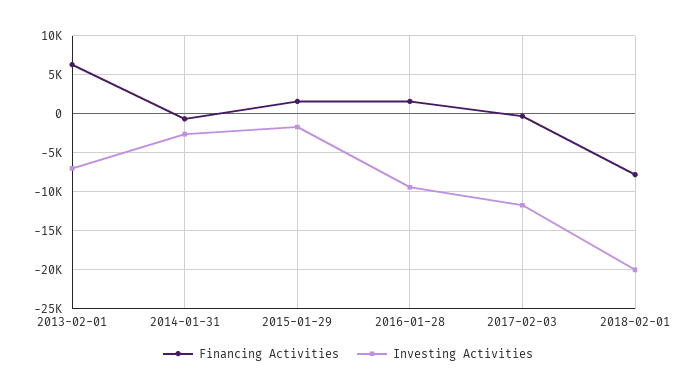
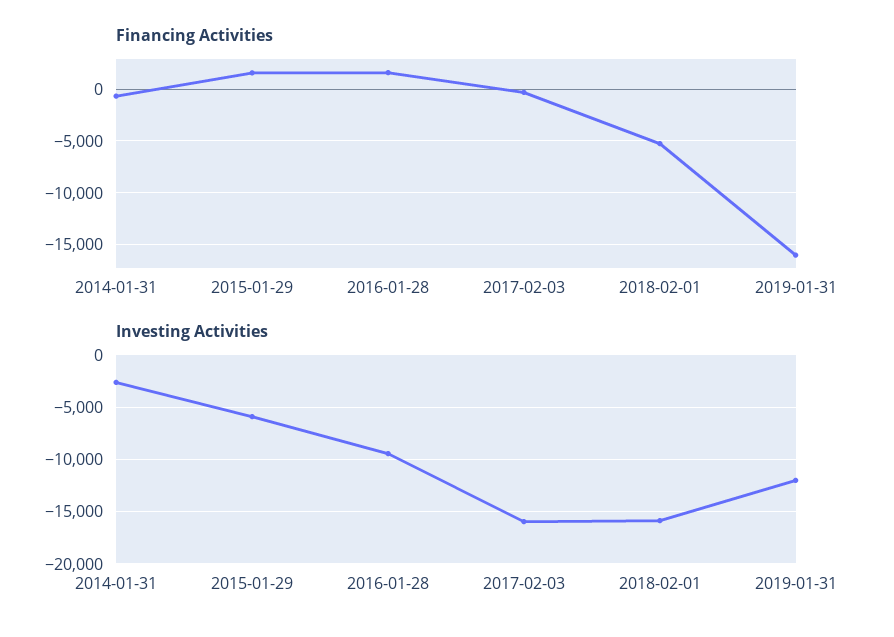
Financing Activities, 2013-02-01: 6000 -> none
Investing Activities, 2013-02-01: -7000 -> none
Investing Activities, 2015-01-29: -2000 -> -6000
Investing Activities, 2017-02-03: -12000 -> -16000
Financing Activities, 2018-02-01: -8000 -> -5000
Investing Activities, 2018-02-01: -20000 -> -16000
Financing Activities, 2019-01-31: none -> -16000
Investing Activities, 2019-01-31: none -> -12000

